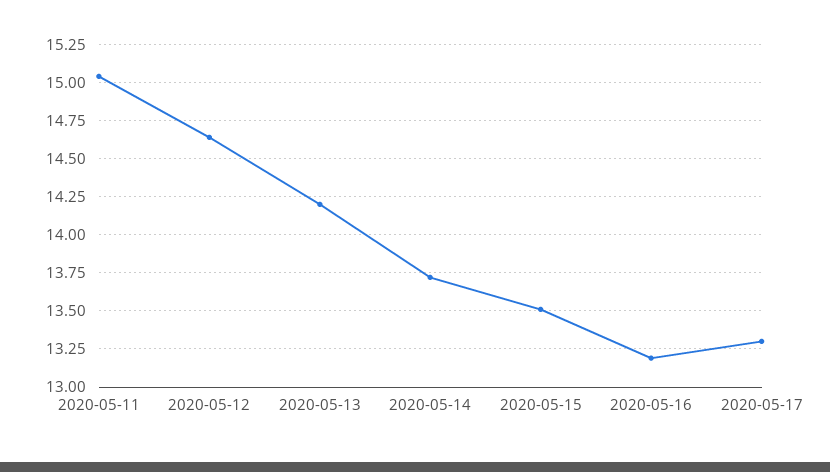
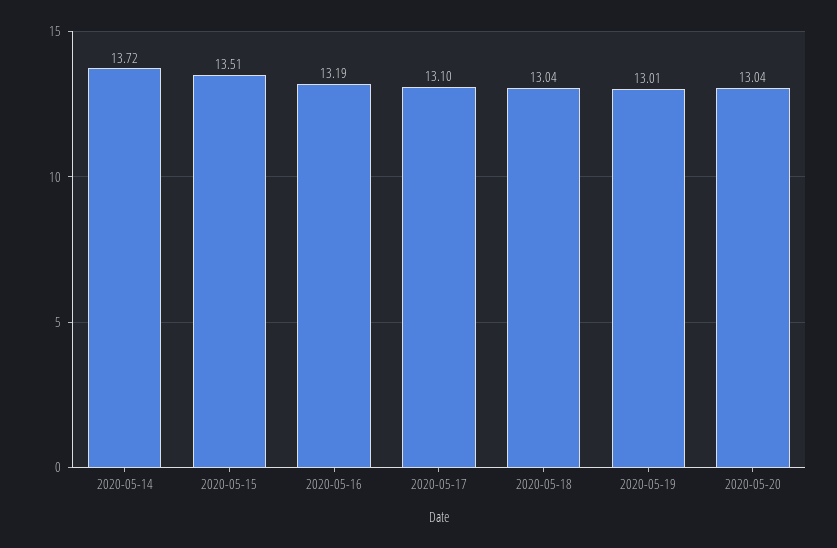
2020-05-11: 15.05 -> none
2020-05-12: 14.65 -> none
2020-05-13: 14.2 -> none
2020-05-17: 13.3 -> 13.1
2020-05-18: none -> 13.04
2020-05-19: none -> 13.01
2020-05-20: none -> 13.04

